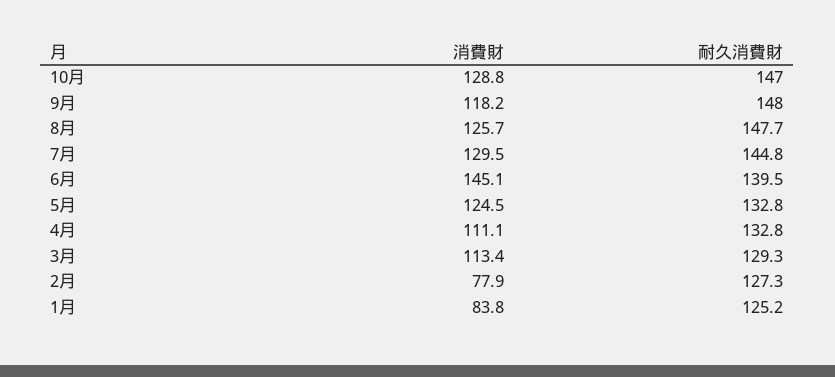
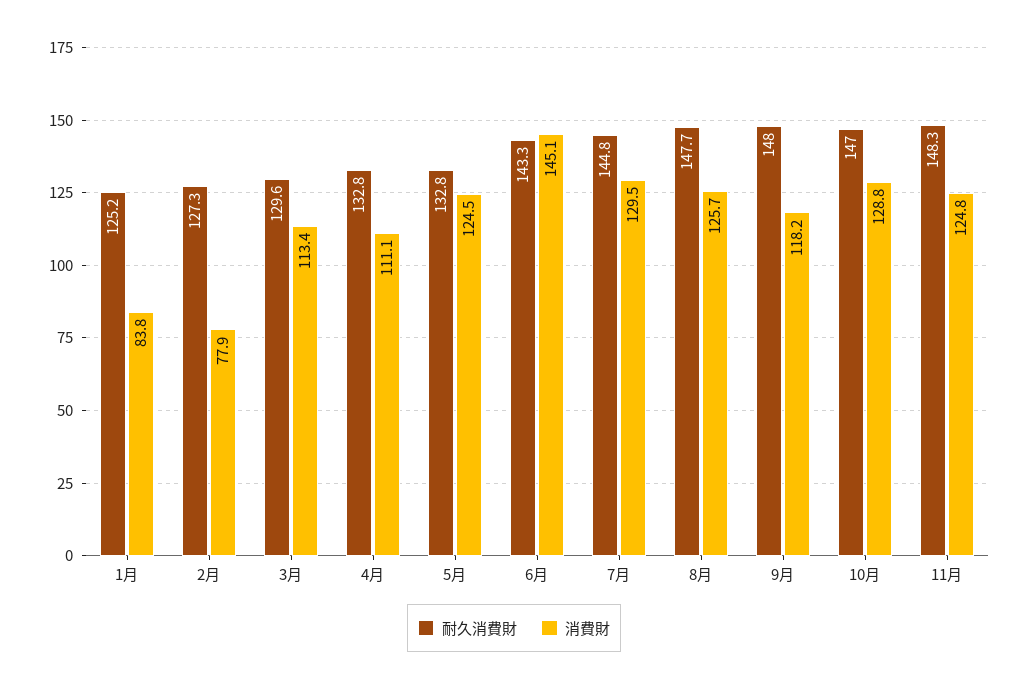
耐久消費財, 6月: 139.5 -> 143.3
耐久消費財, 3月: 129.3 -> 129.6
耐久消費財, 11月: none -> 148.3
消費財, 11月: none -> 124.8

